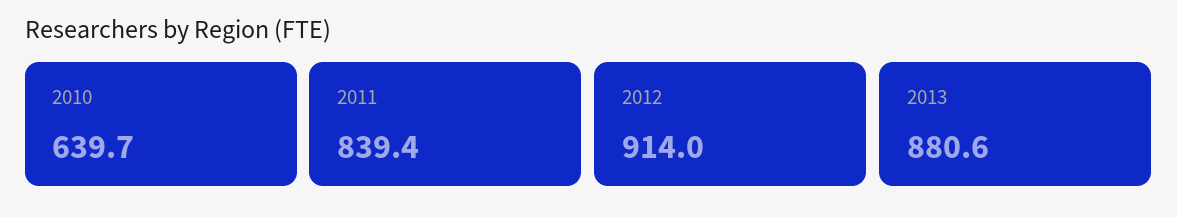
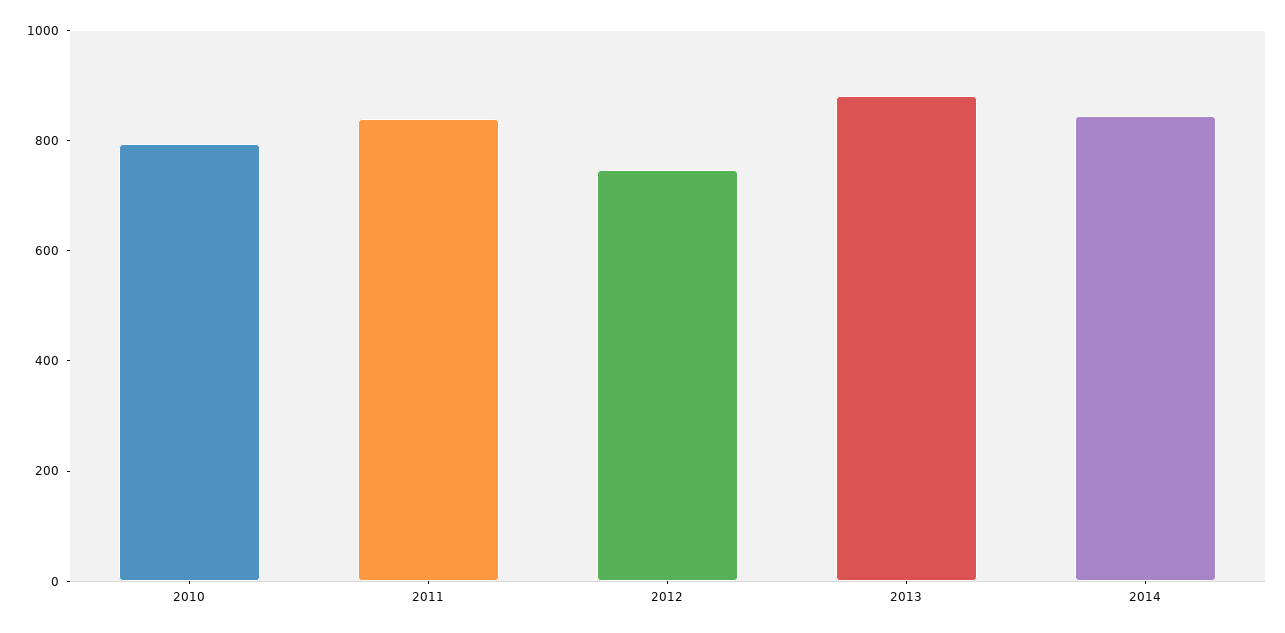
2010: 639.7 -> 800
2012: 914 -> 750
2014: none -> 850

